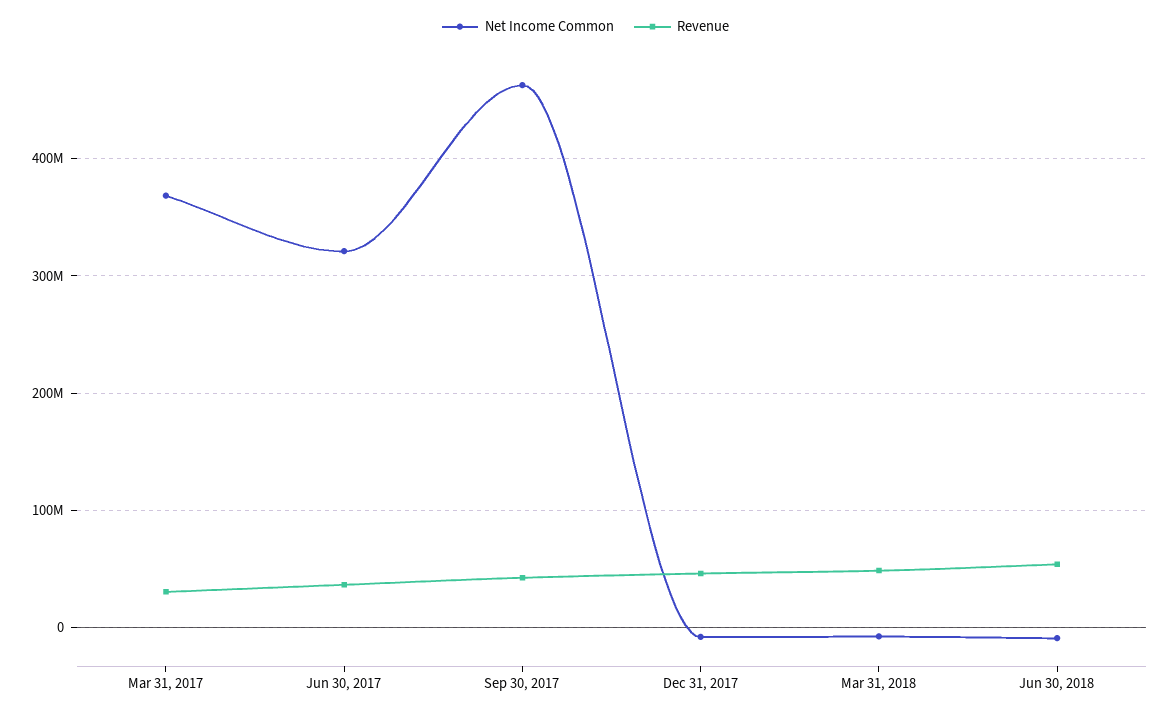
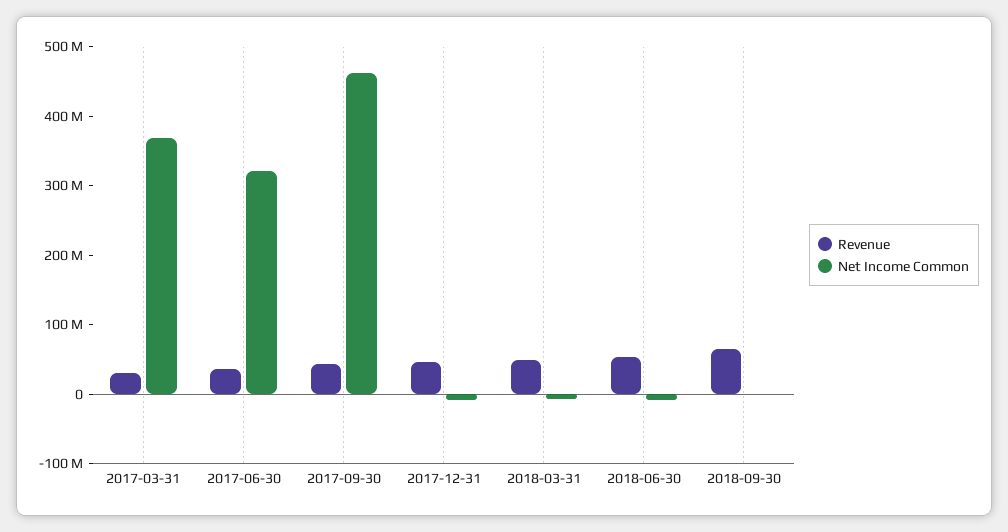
Revenue, 2018-09-30: none -> 60000000
Net Income Common, 2018-09-30: none -> 0

